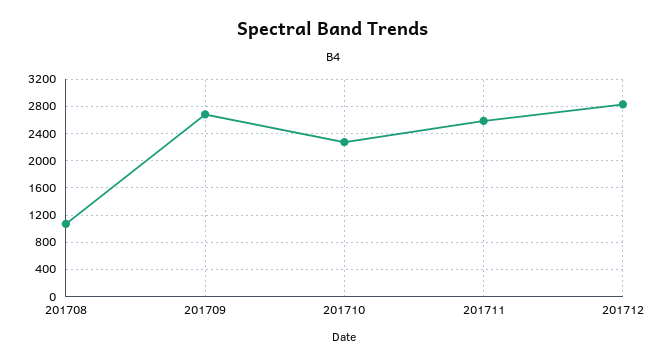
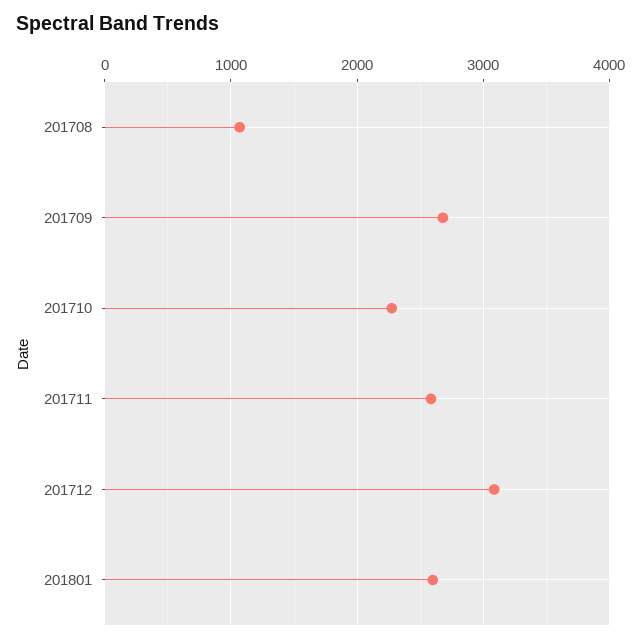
201712: 2800 -> 3100
201801: none -> 2600

